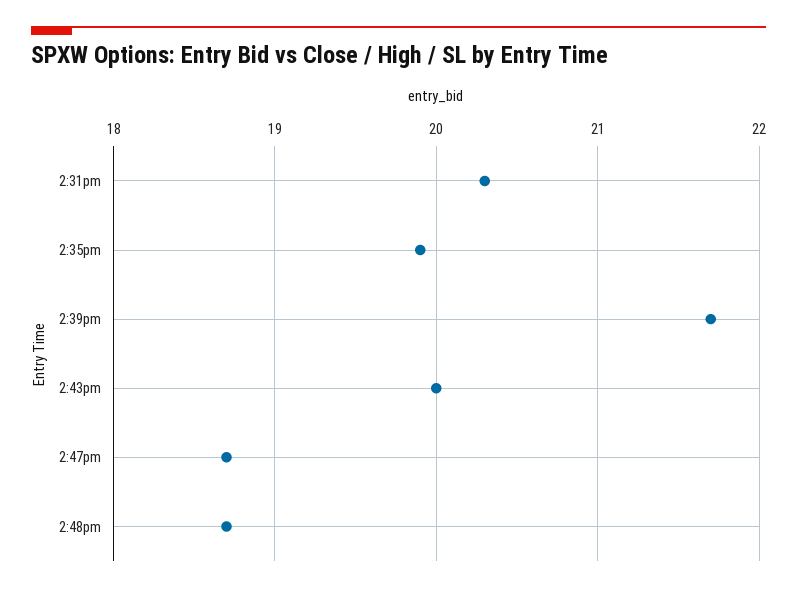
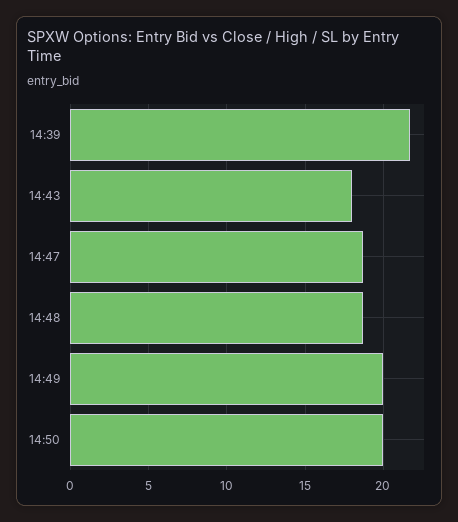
2:31pm: 20.3 -> none
2:35pm: 19.9 -> none
2:43pm: 20 -> 18
14:49: none -> 20
14:50: none -> 20

